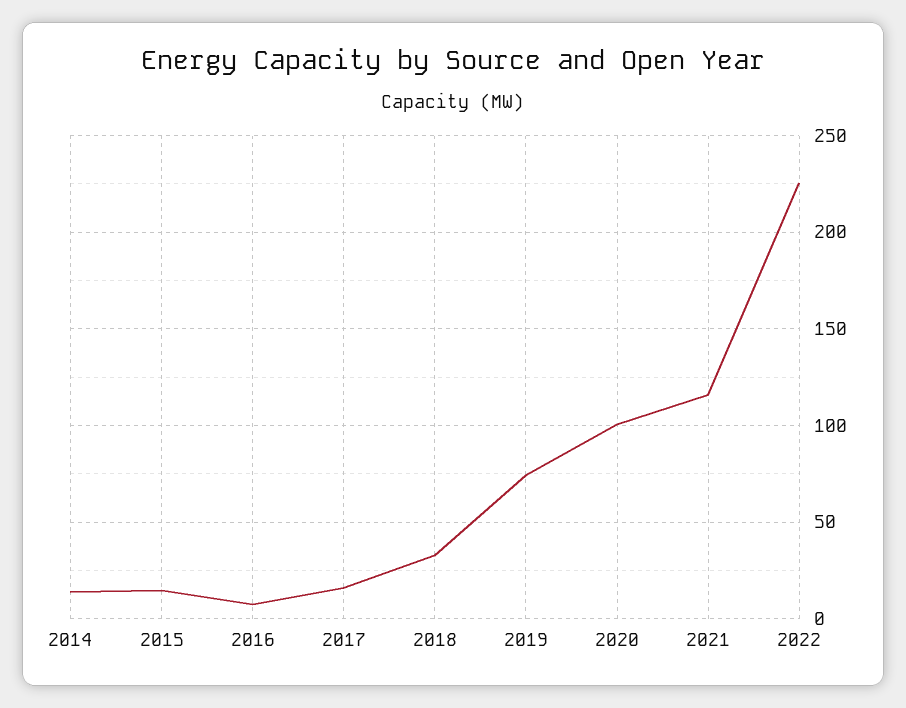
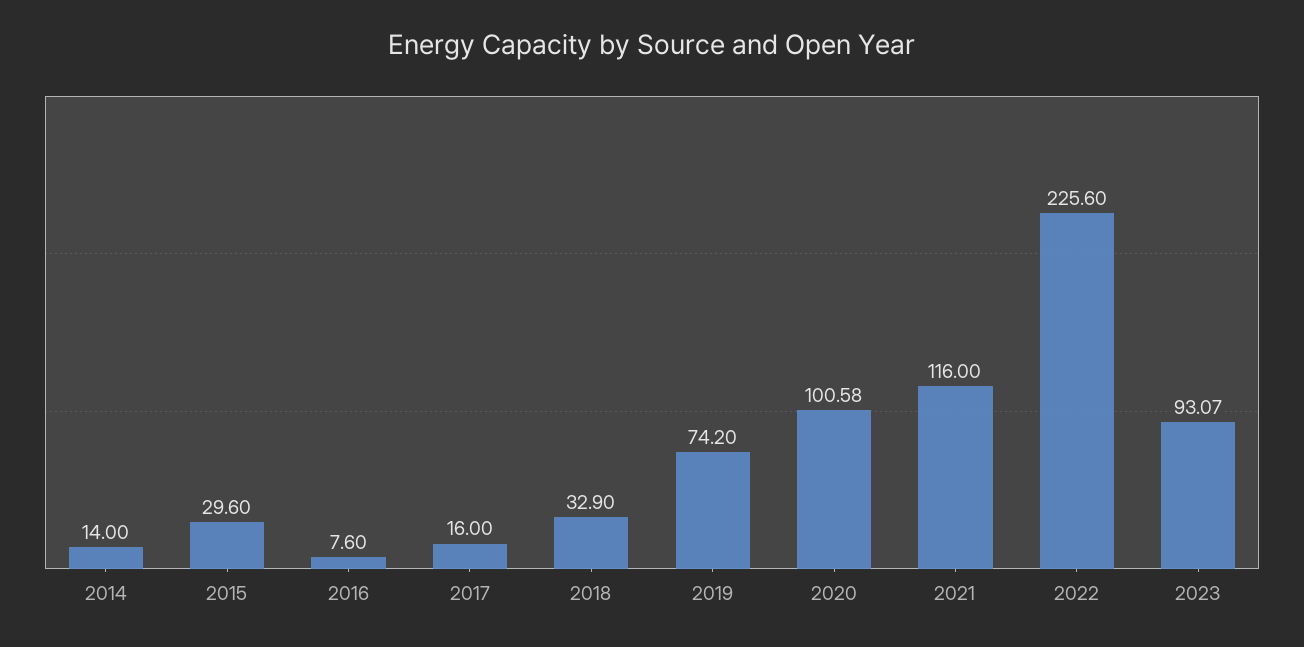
2015: 15 -> 29.6
2023: none -> 93.07

